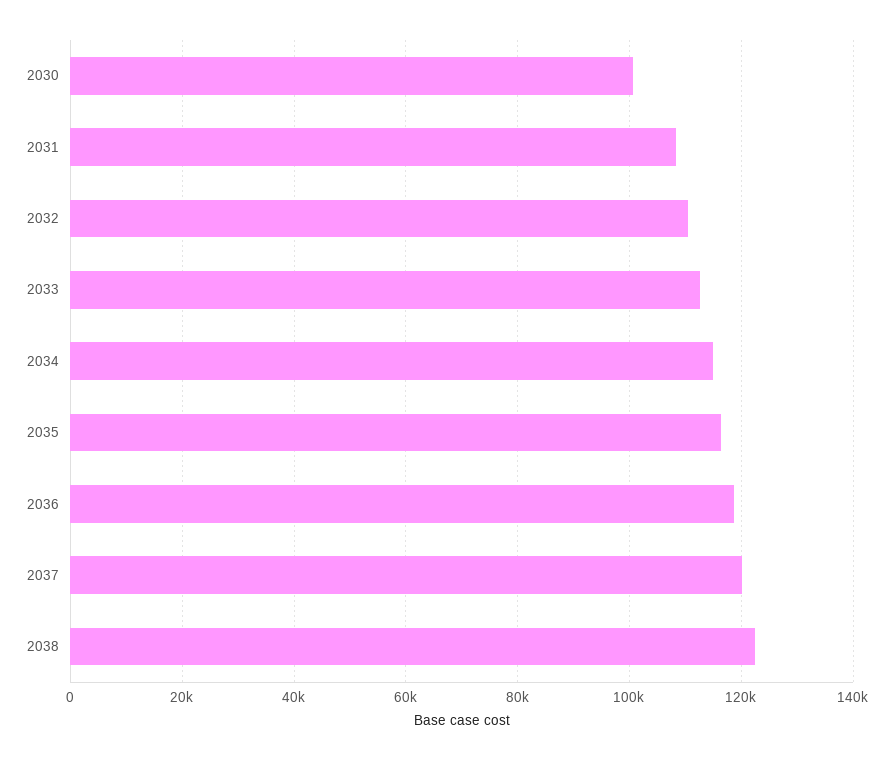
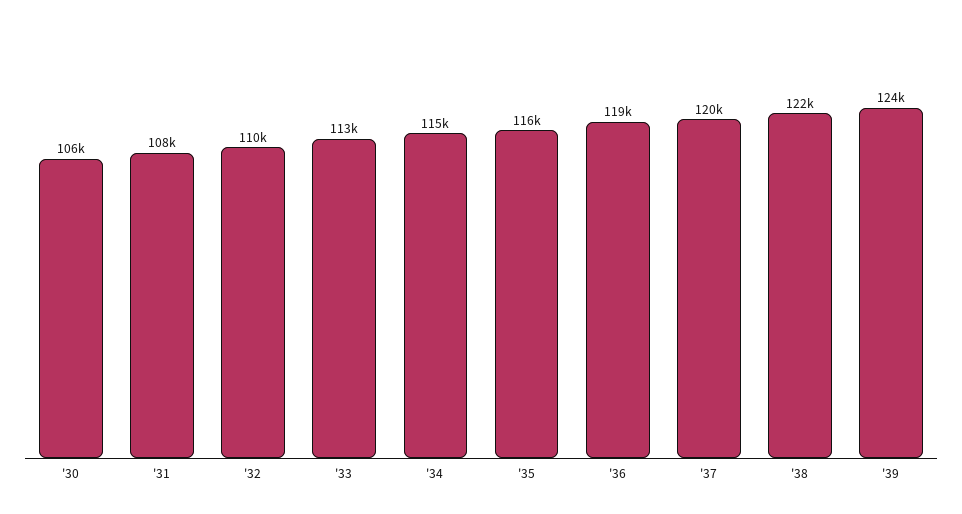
2030: 100000 -> 106000
'39: none -> 124000

